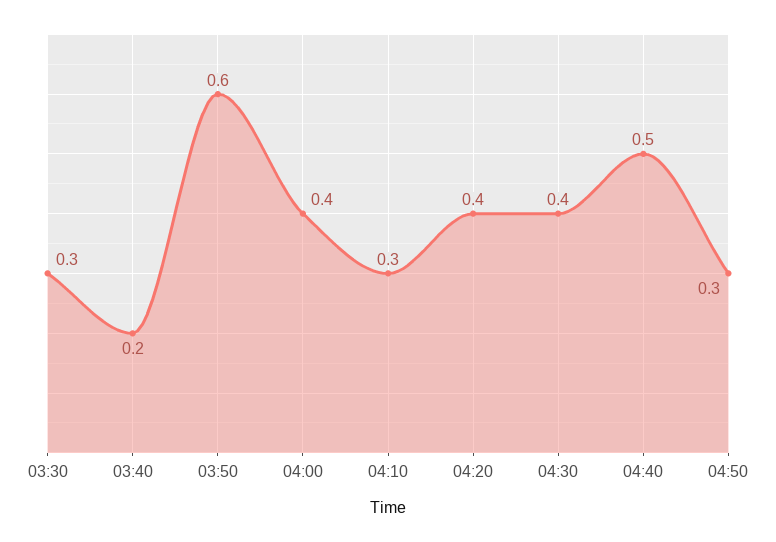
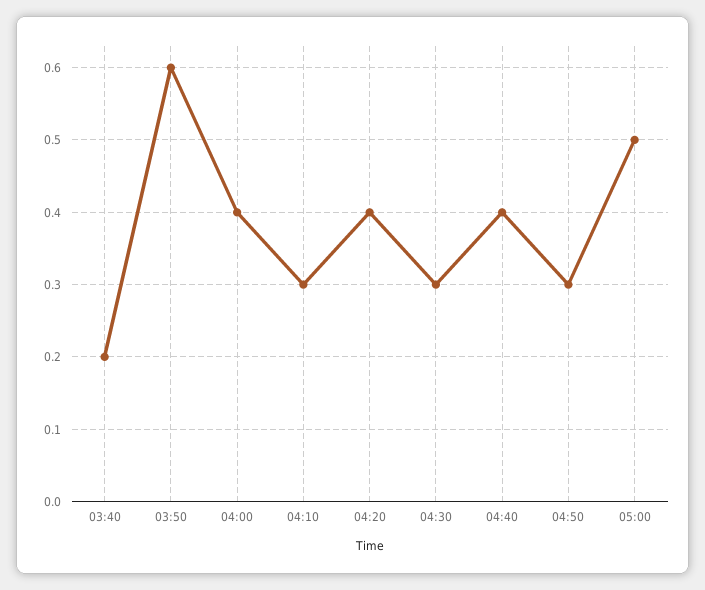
03:30: 0.3 -> none
04:30: 0.4 -> 0.3
04:40: 0.5 -> 0.4
05:00: none -> 0.5

